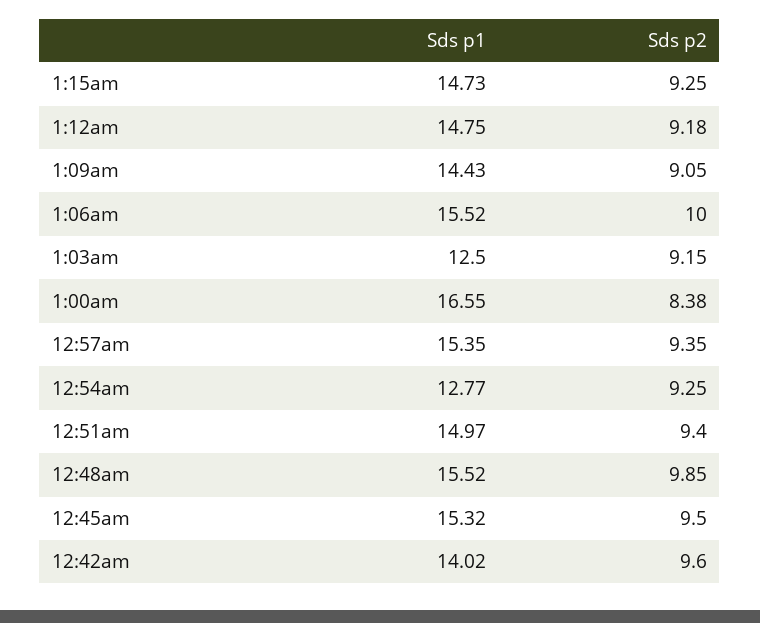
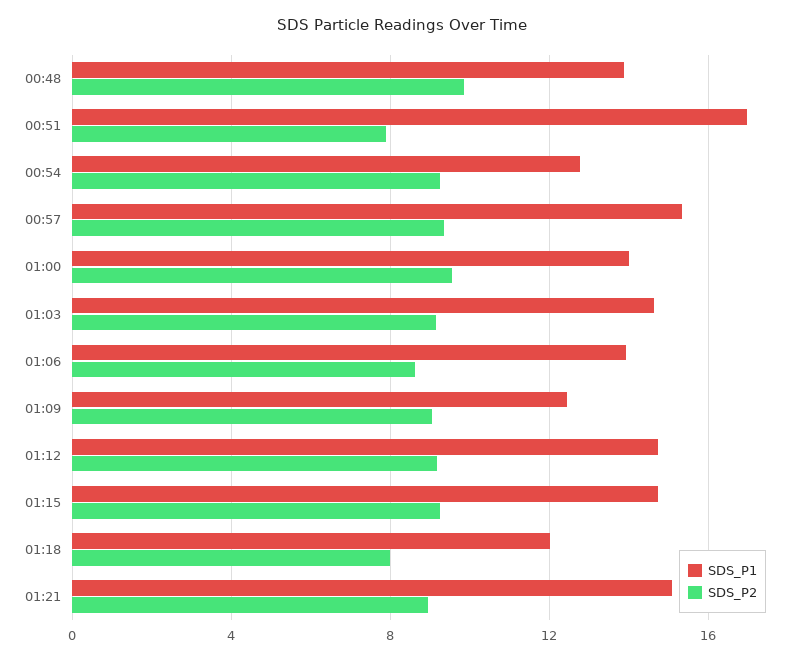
Sds p1, 1:09am: 14.43 -> 12.5
Sds p1, 1:06am: 15.52 -> 14
Sds p2, 1:06am: 10 -> 8.5
Sds p1, 1:03am: 12.5 -> 14.5
Sds p1, 1:00am: 16.55 -> 14
Sds p2, 1:00am: 8.38 -> 9.5
Sds p1, 12:51am: 14.97 -> 17
Sds p2, 12:51am: 9.4 -> 8
Sds p1, 12:48am: 15.52 -> 14
Sds p1, 12:45am: 15.32 -> none
Sds p2, 12:45am: 9.5 -> none
Sds p1, 12:42am: 14.02 -> none
Sds p2, 12:42am: 9.6 -> none
Sds p1, 01:18: none -> 12
Sds p2, 01:18: none -> 8
Sds p1, 01:21: none -> 15
Sds p2, 01:21: none -> 9

